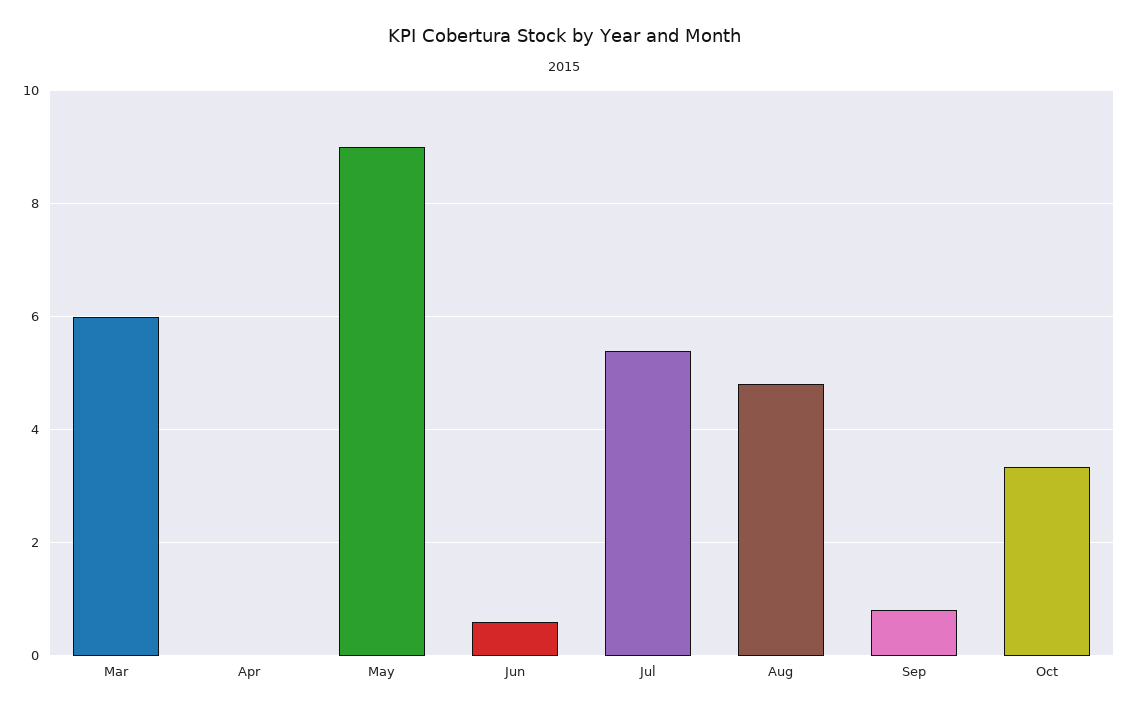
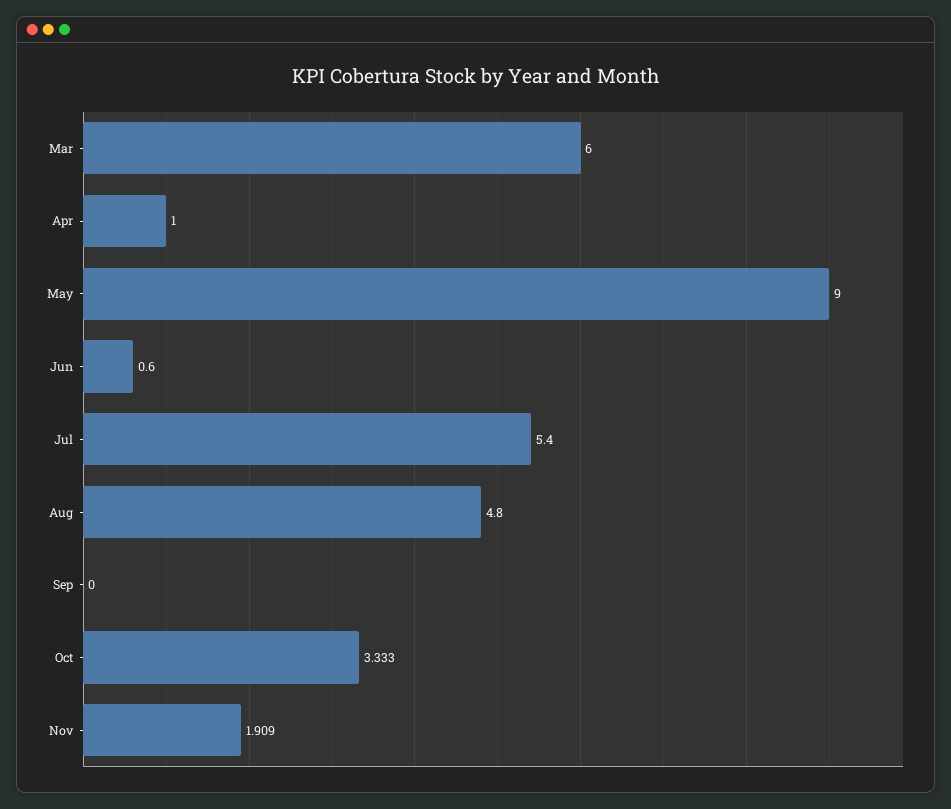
Apr: 0 -> 1
Sep: 0.8 -> 0
Nov: none -> 1.909

